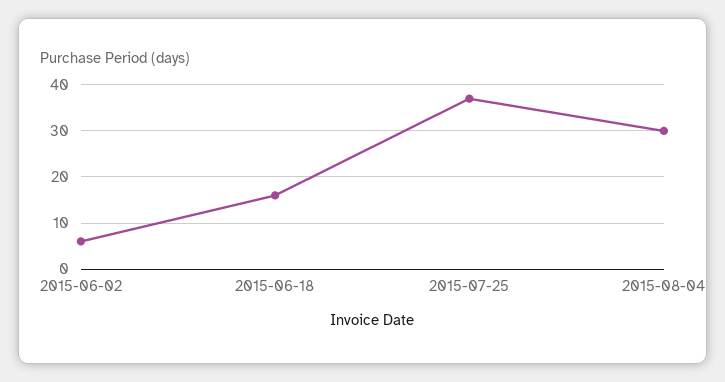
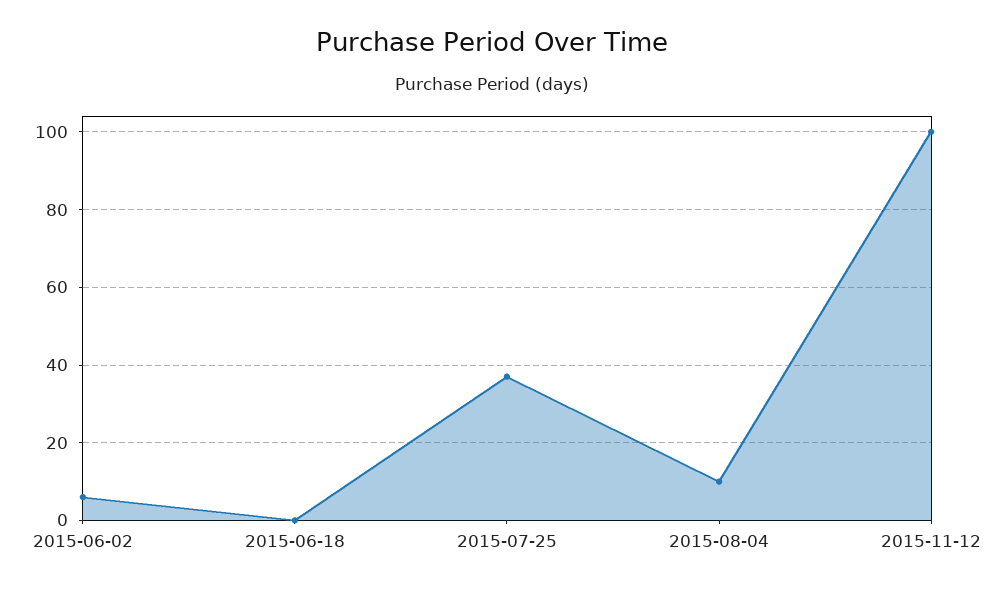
2015-06-18: 15 -> 0
2015-08-04: 30 -> 10
2015-11-12: none -> 100

